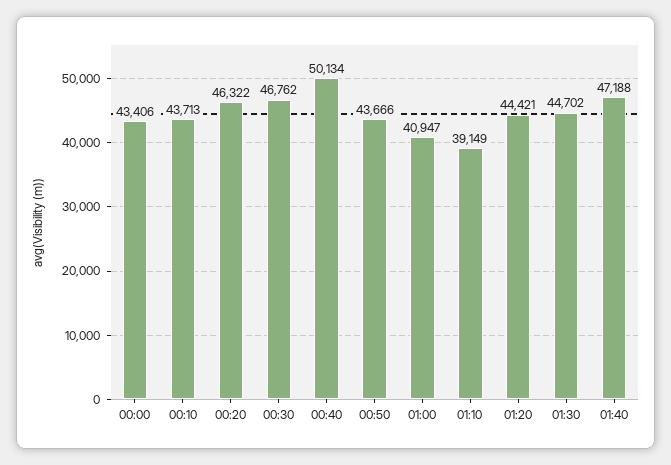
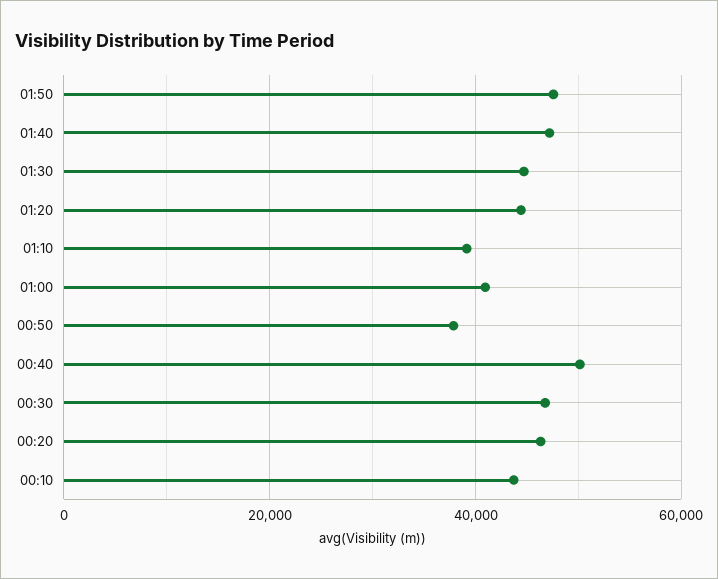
00:00: 43406 -> none
00:50: 43666 -> 38000
01:50: none -> 48000

